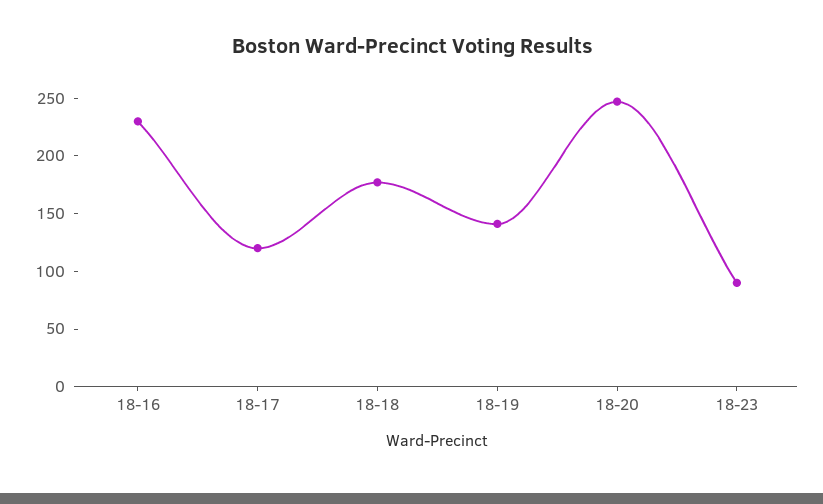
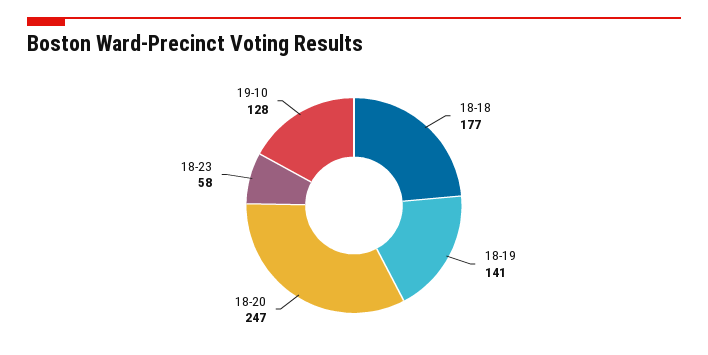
18-16: 230 -> none
18-17: 120 -> none
18-23: 90 -> 58
19-10: none -> 128

